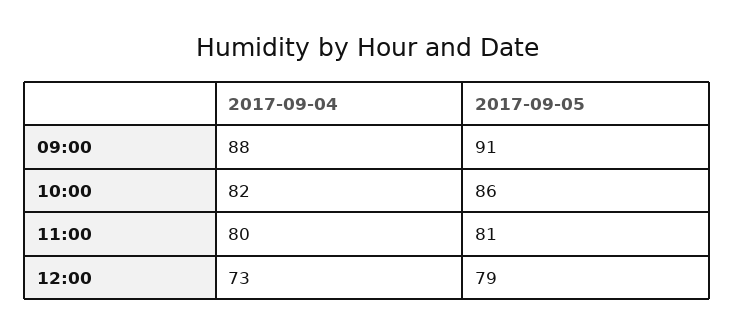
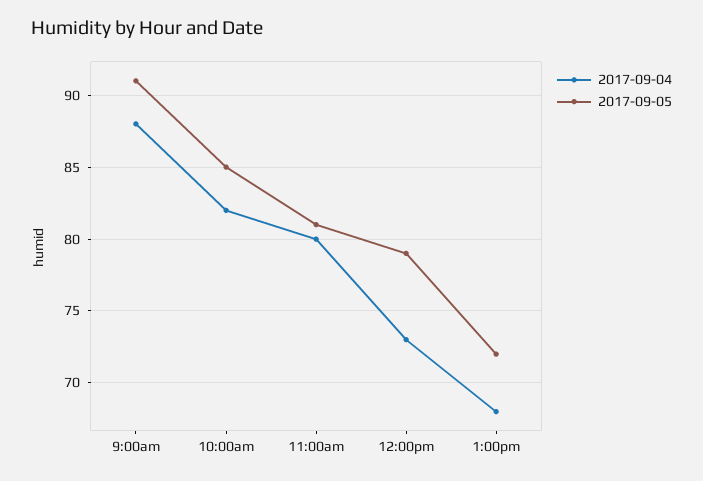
2017-09-05, 10:00: 86 -> 85
2017-09-04, 1:00pm: none -> 68
2017-09-05, 1:00pm: none -> 72

